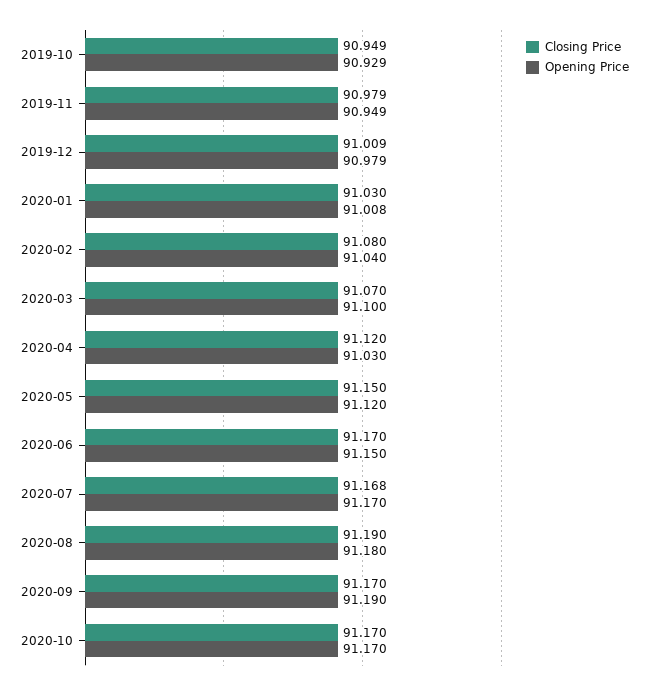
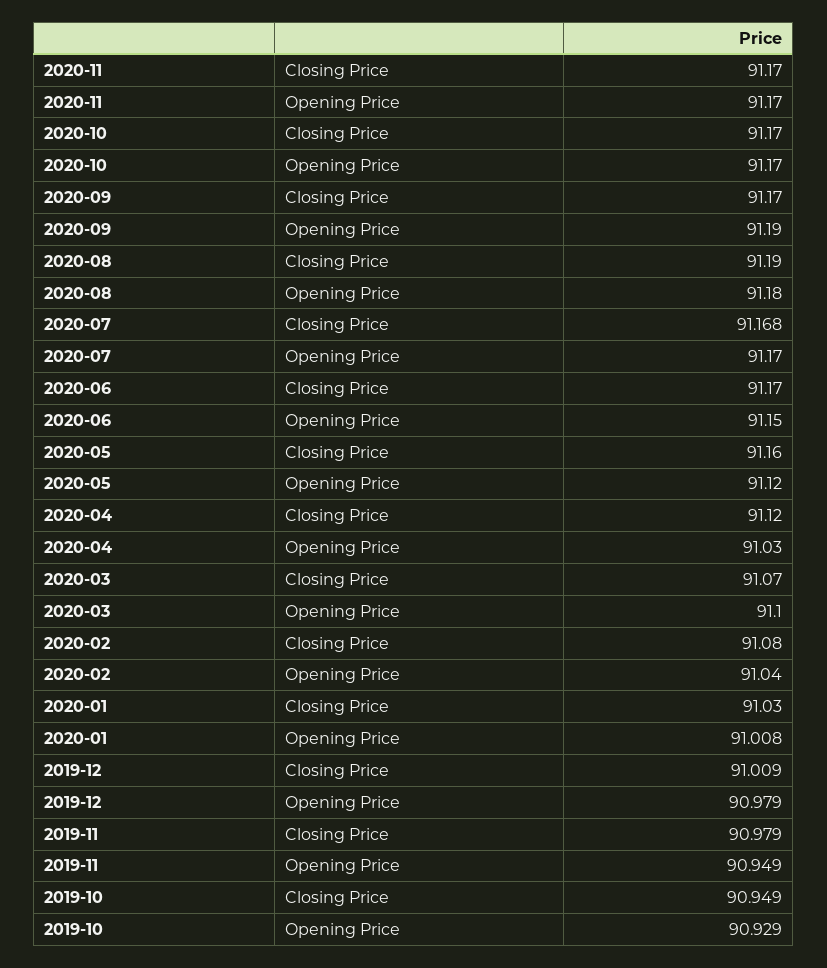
Closing Price, 2020-05: 91.15 -> 91.16
Closing Price, 2020-11: none -> 91.17
Opening Price, 2020-11: none -> 91.17

